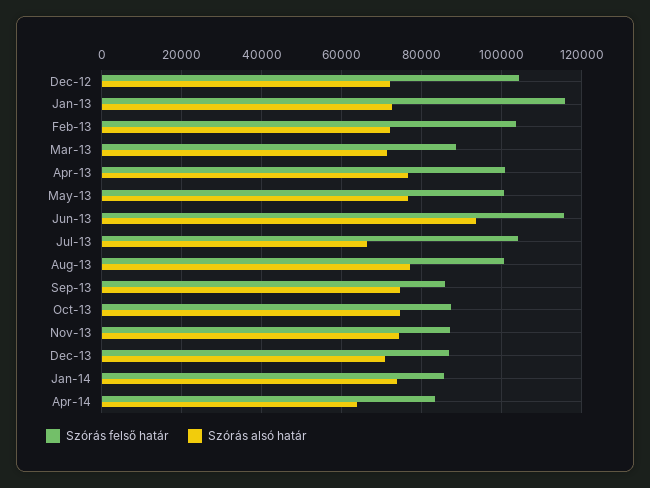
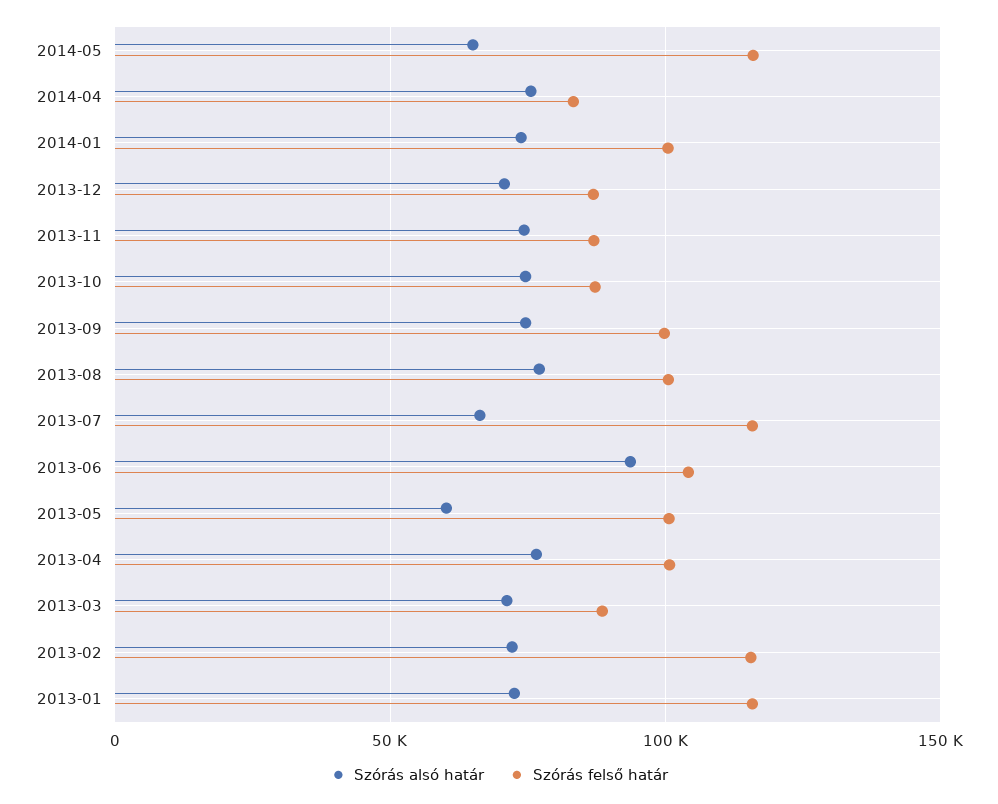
Szórás felső határ, Dec-12: 104000 -> none
Szórás alsó határ, Dec-12: 72000 -> none
Szórás felső határ, Feb-13: 104000 -> 115000
Szórás alsó határ, May-13: 76000 -> 60000
Szórás felső határ, Jun-13: 116000 -> 105000
Szórás felső határ, Jul-13: 104000 -> 115000
Szórás felső határ, Sep-13: 86000 -> 100000
Szórás felső határ, Jan-14: 86000 -> 100000
Szórás alsó határ, Apr-14: 64000 -> 75000
Szórás alsó határ, 2014-05: none -> 65000
Szórás felső határ, 2014-05: none -> 115000

